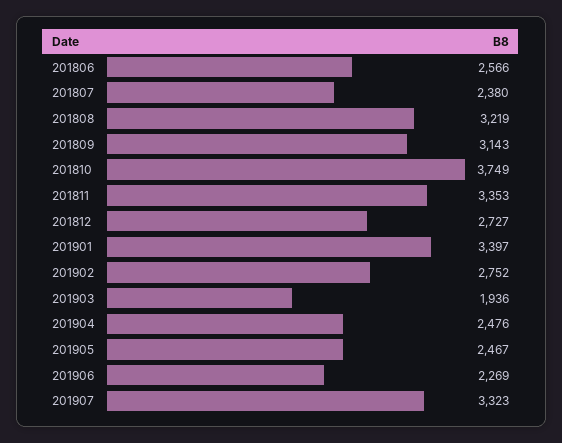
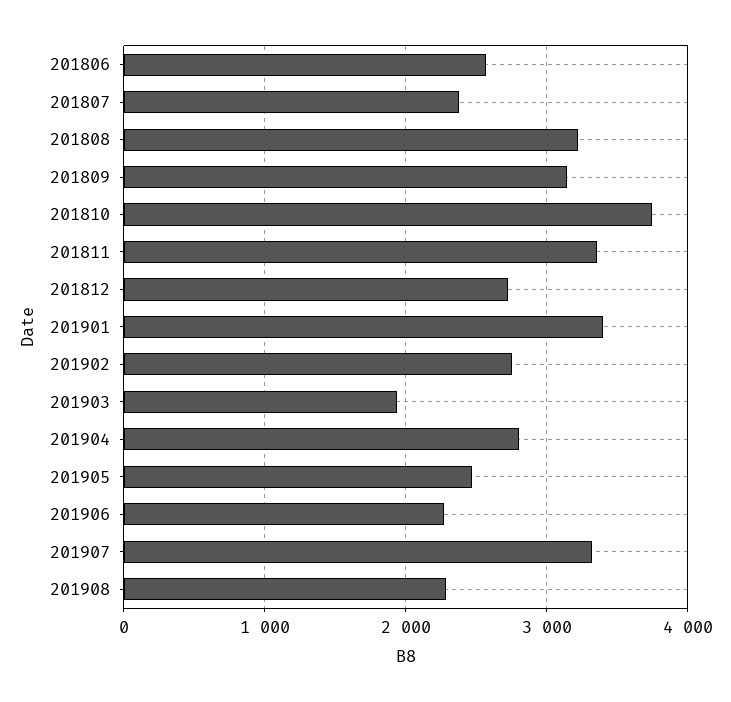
201904: 2476 -> 2800
201908: none -> 2300

